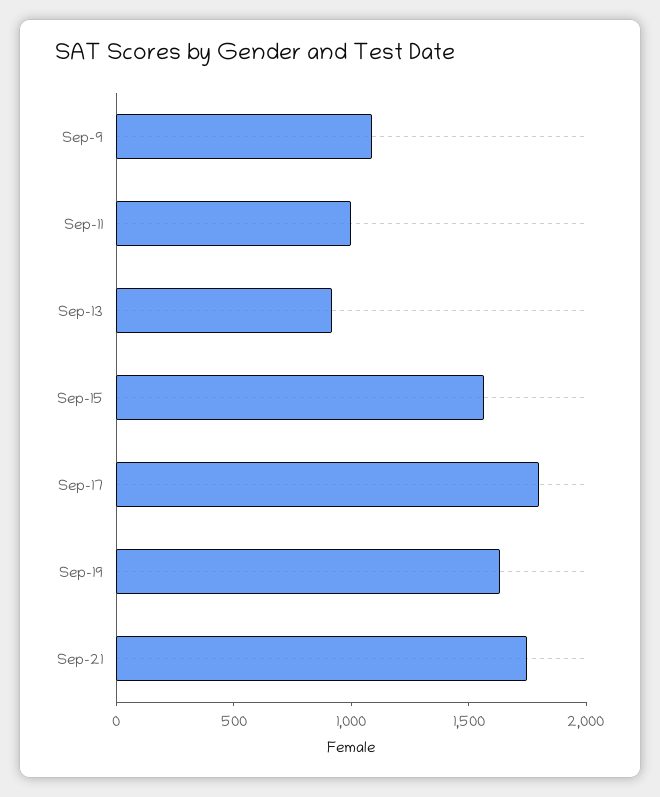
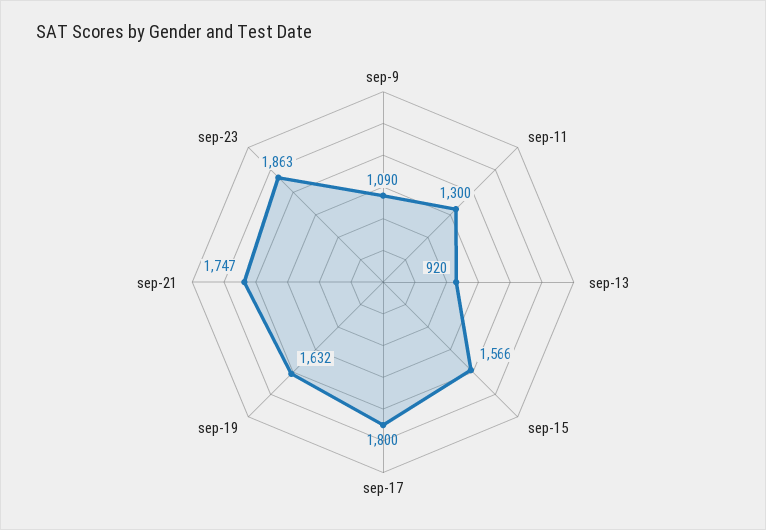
Sep-11: 1000 -> 1300
sep-23: none -> 1863

